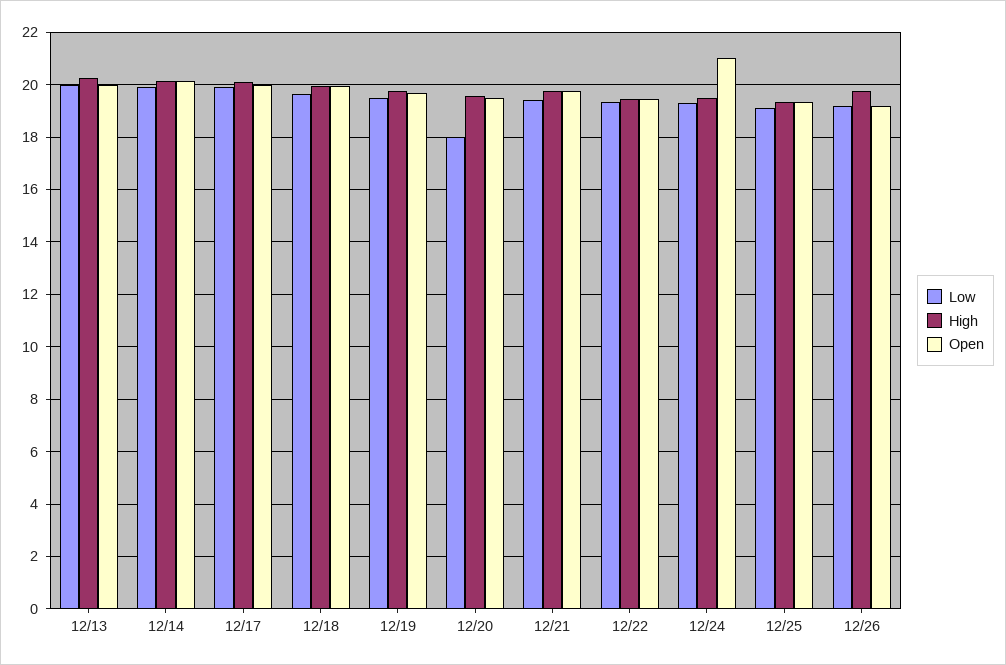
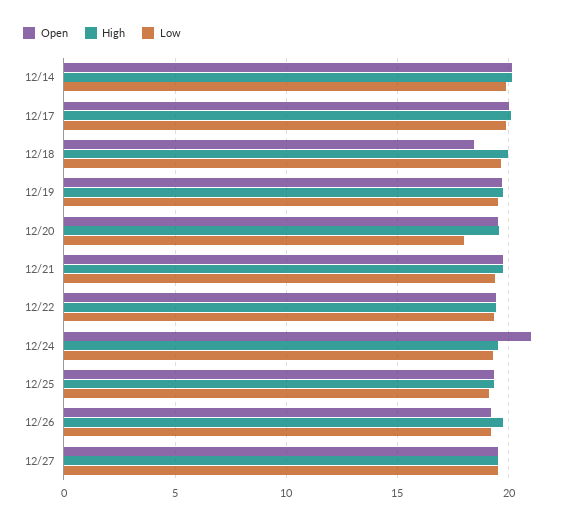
Low, 12/13: 20 -> none
High, 12/13: 20.25 -> none
Open, 12/13: 20 -> none
Open, 12/18: 20 -> 18.5
Open, 12/27: none -> 19.5
High, 12/27: none -> 19.5
Low, 12/27: none -> 19.5

